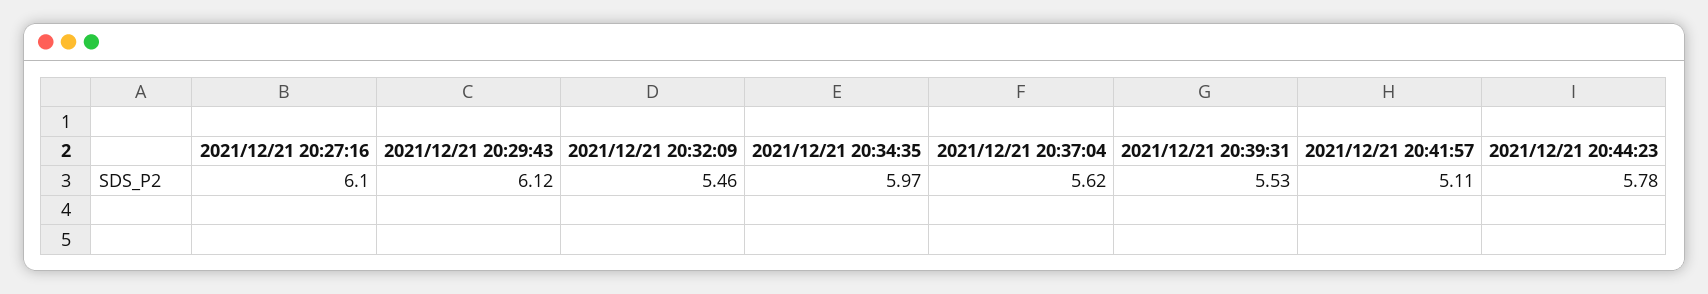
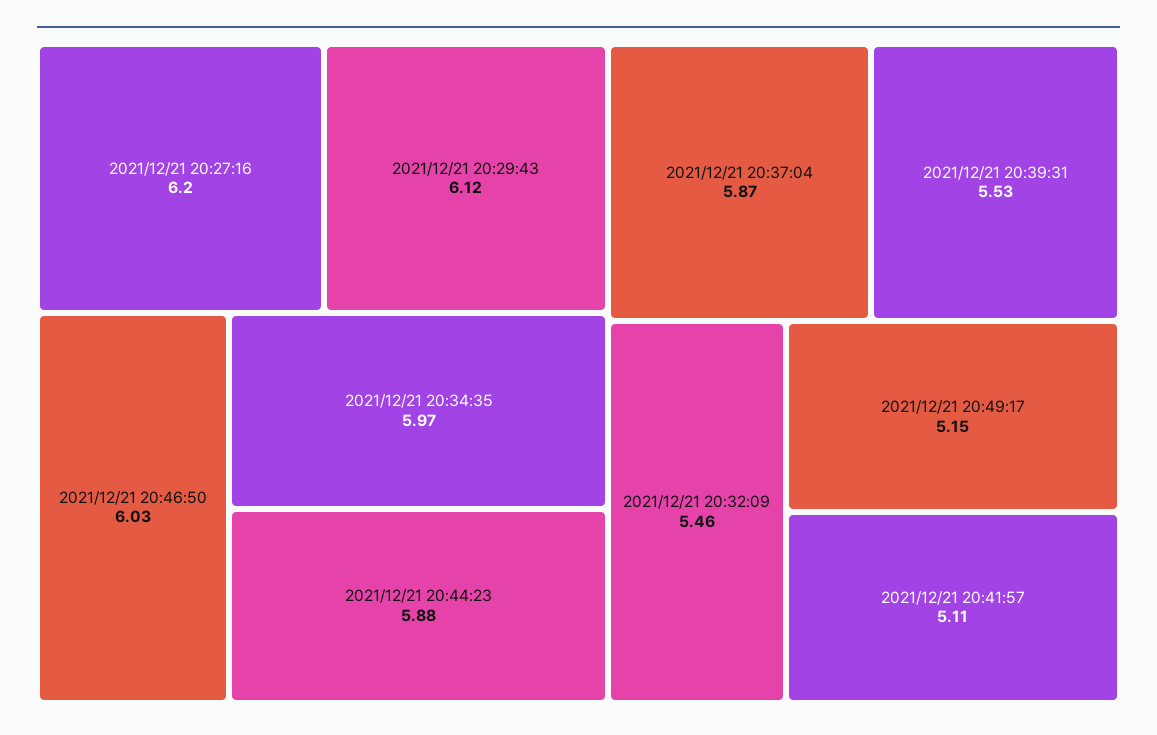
2021/12/21 20:27:16: 6.1 -> 6.2
2021/12/21 20:37:04: 5.62 -> 5.87
2021/12/21 20:44:23: 5.78 -> 5.88
2021/12/21 20:46:50: none -> 6.03
2021/12/21 20:49:17: none -> 5.15

